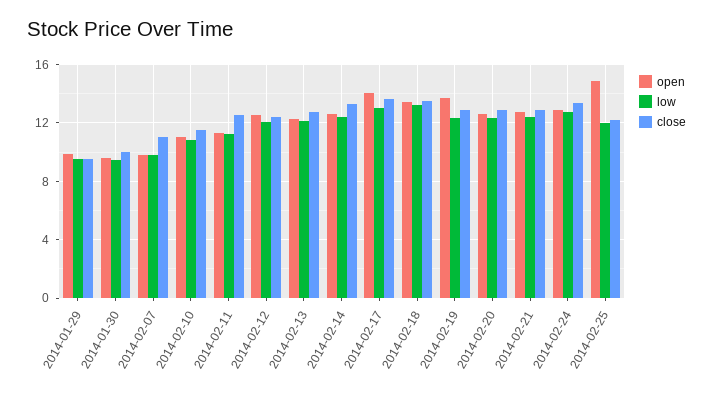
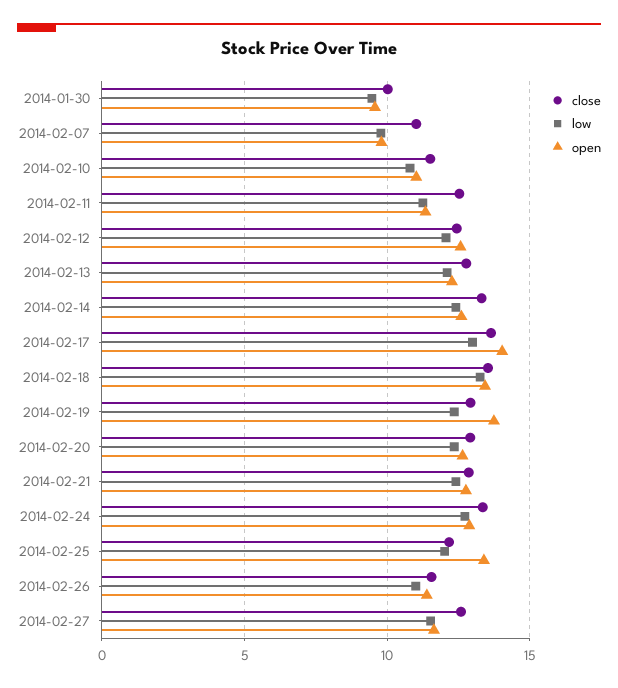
open, 2014-01-29: 10 -> none
low, 2014-01-29: 9.5 -> none
close, 2014-01-29: 9.5 -> none
open, 2014-02-25: 15 -> 13.5
close, 2014-02-26: none -> 11.5
low, 2014-02-26: none -> 11
open, 2014-02-26: none -> 11.5
close, 2014-02-27: none -> 12.5
low, 2014-02-27: none -> 11.5
open, 2014-02-27: none -> 11.5

